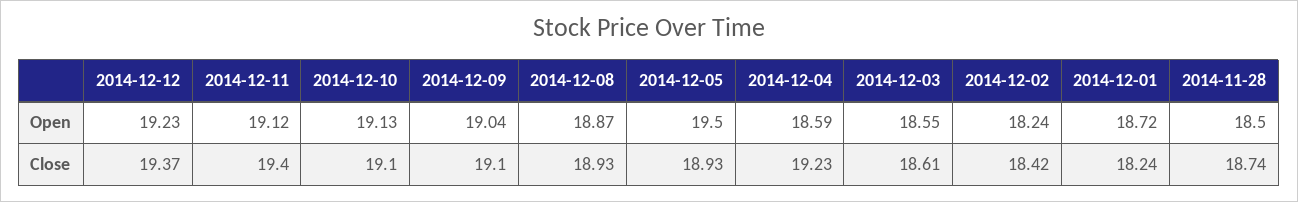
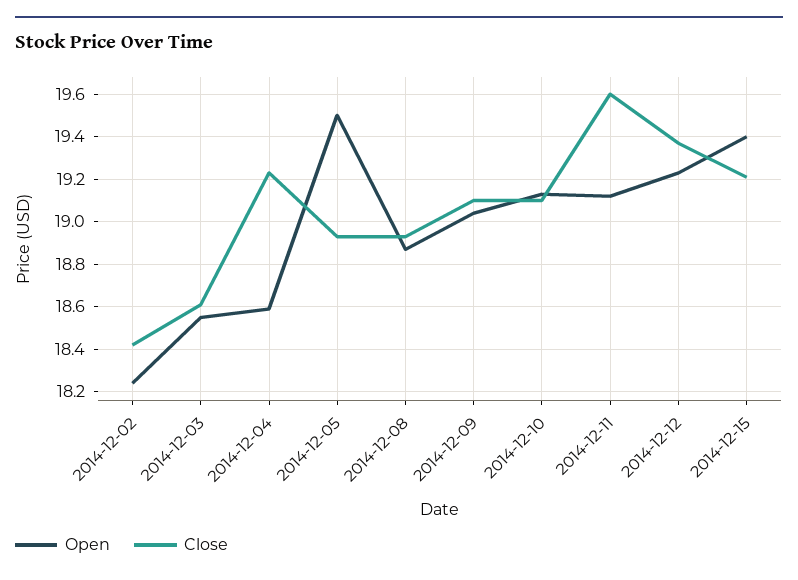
Open, 2014-12-01: 18.72 -> none
Open, 2014-11-28: 18.5 -> none
Close, 2014-12-11: 19.4 -> 19.6
Close, 2014-12-01: 18.24 -> none
Close, 2014-11-28: 18.74 -> none
Open, 2014-12-15: none -> 19.4
Close, 2014-12-15: none -> 19.2

